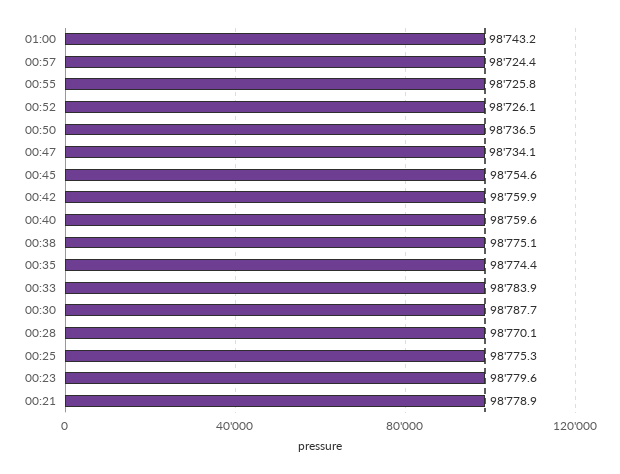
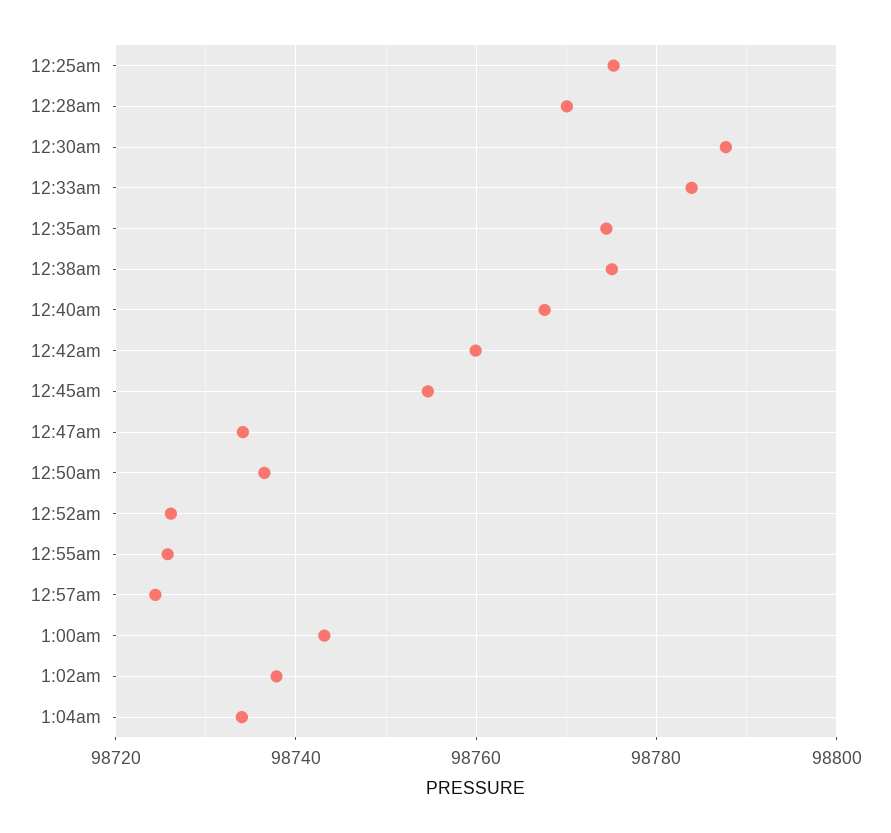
00:40: 98759.6 -> 98768
00:23: 98779.6 -> none
00:21: 98778.9 -> none
1:02am: none -> 98738
1:04am: none -> 98734

